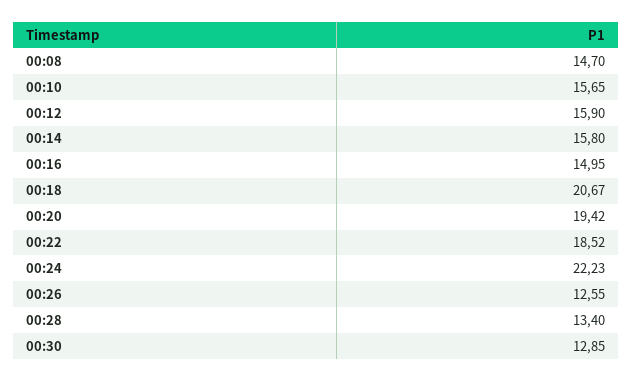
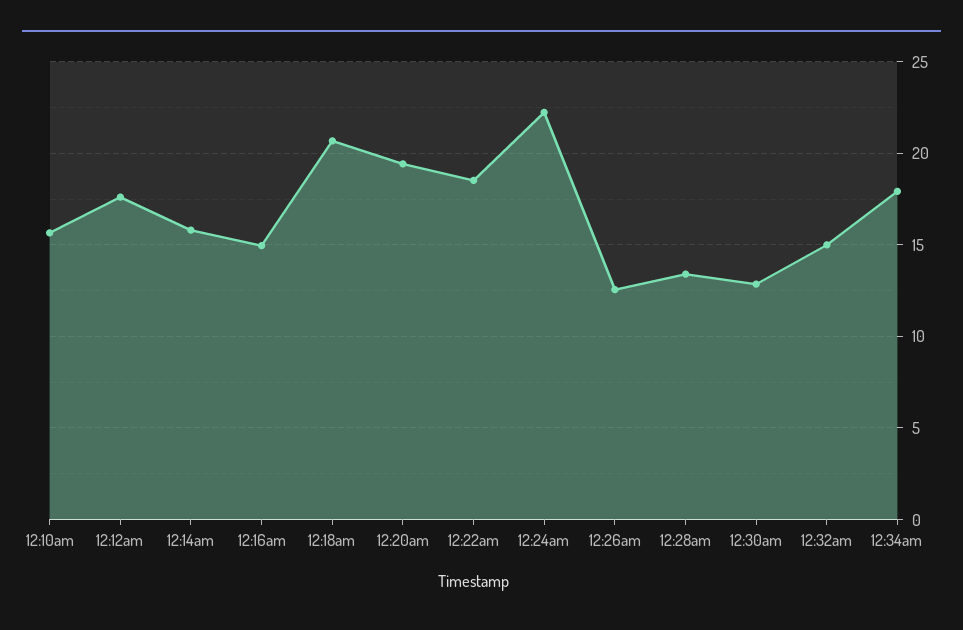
00:08: 14.7 -> none
00:12: 15.9 -> 17.5
12:32am: none -> 15
12:34am: none -> 18

